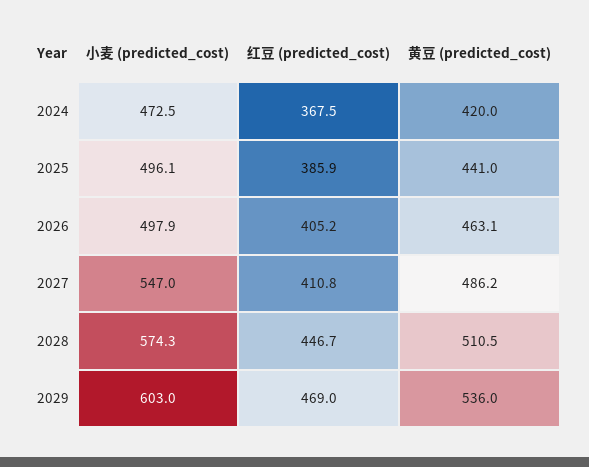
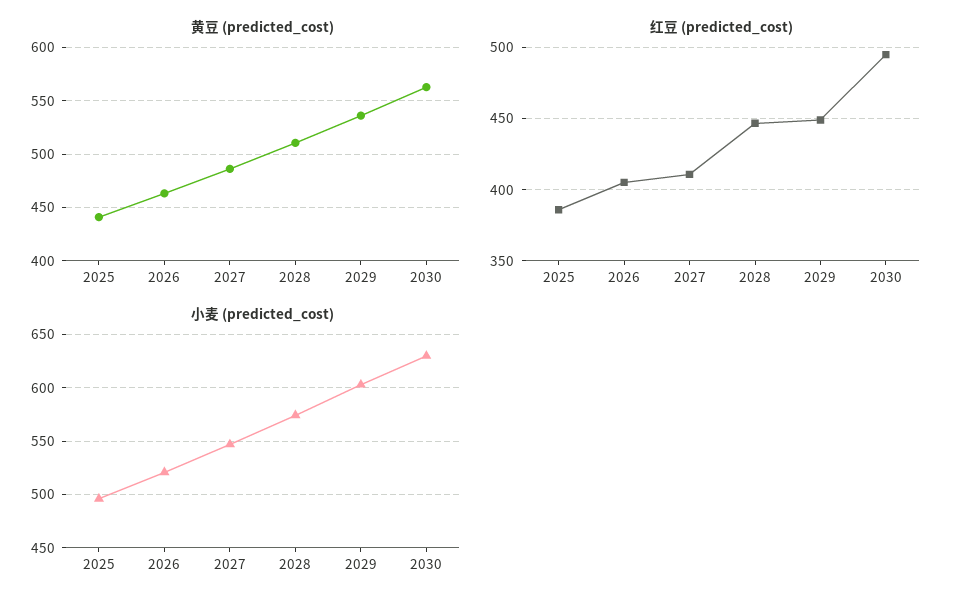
小麦 (predicted_cost), 2024: 472.5 -> none
红豆 (predicted_cost), 2024: 367.5 -> none
黄豆 (predicted_cost), 2024: 420 -> none
小麦 (predicted_cost), 2026: 497.9 -> 520
红豆 (predicted_cost), 2029: 469 -> 450
黄豆 (predicted_cost), 2030: none -> 560
红豆 (predicted_cost), 2030: none -> 495
小麦 (predicted_cost), 2030: none -> 630

